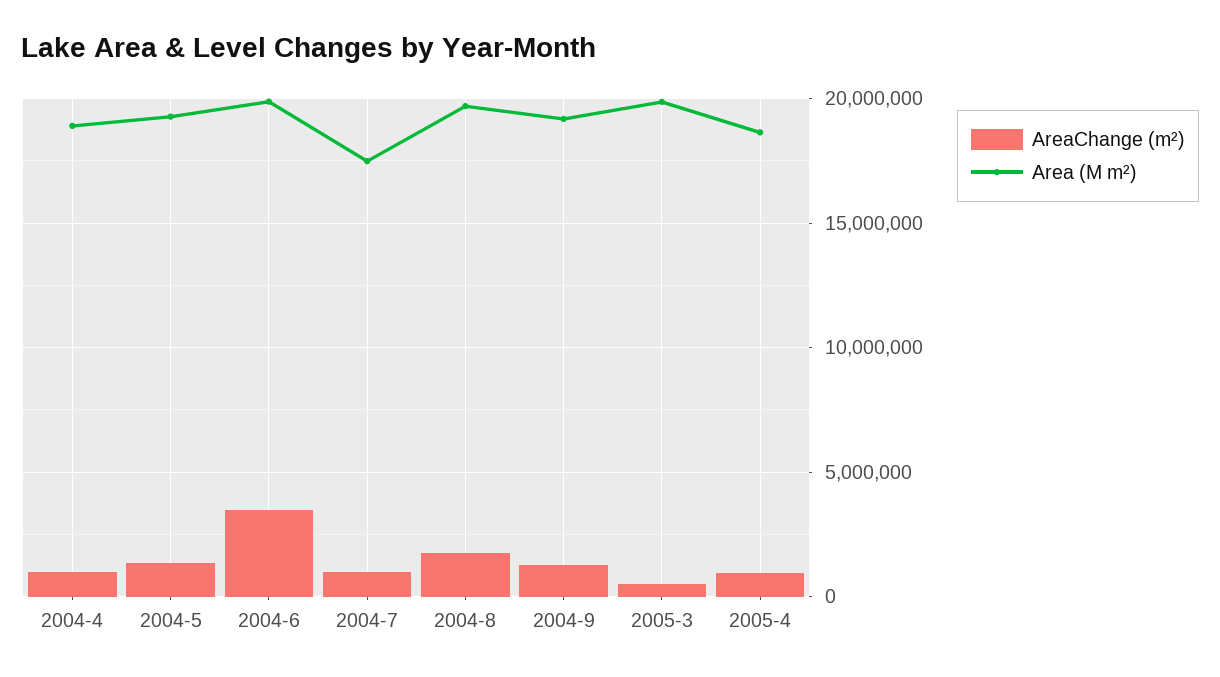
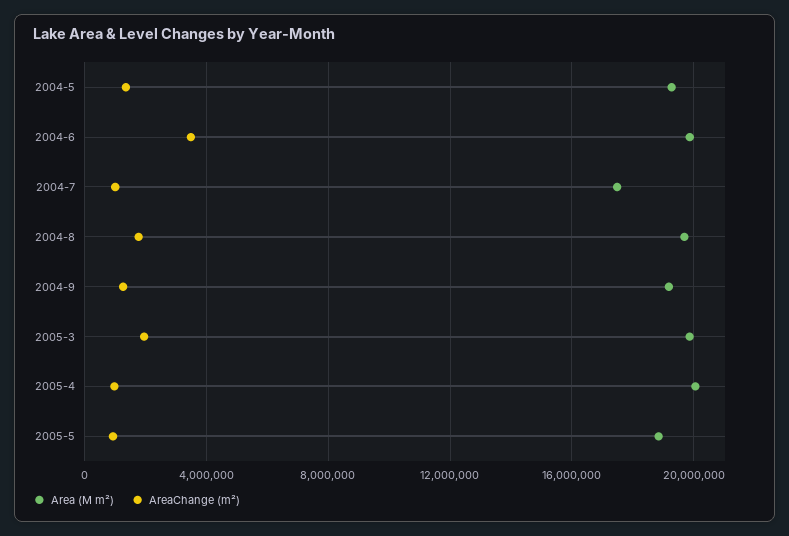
AreaChange (m²), 2004-4: 1000000 -> none
Area (M m²), 2004-4: 19000000 -> none
AreaChange (m²), 2005-3: 500000 -> 2000000
Area (M m²), 2005-4: 18500000 -> 20000000
Area (M m²), 2005-5: none -> 19000000
AreaChange (m²), 2005-5: none -> 1000000

